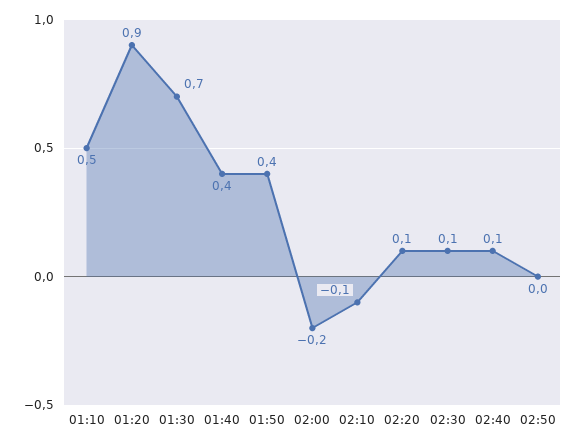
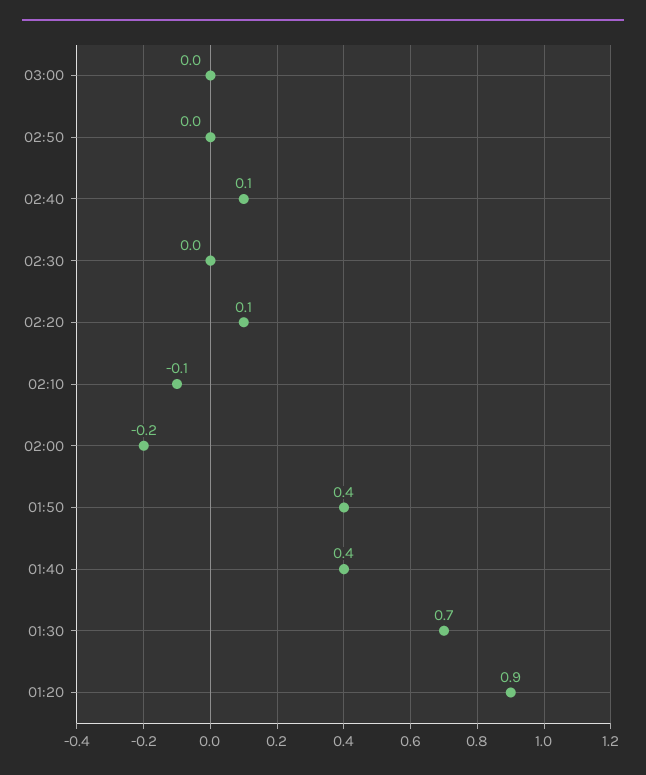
01:10: 0.5 -> none
02:30: 0.1 -> 0
03:00: none -> 0

